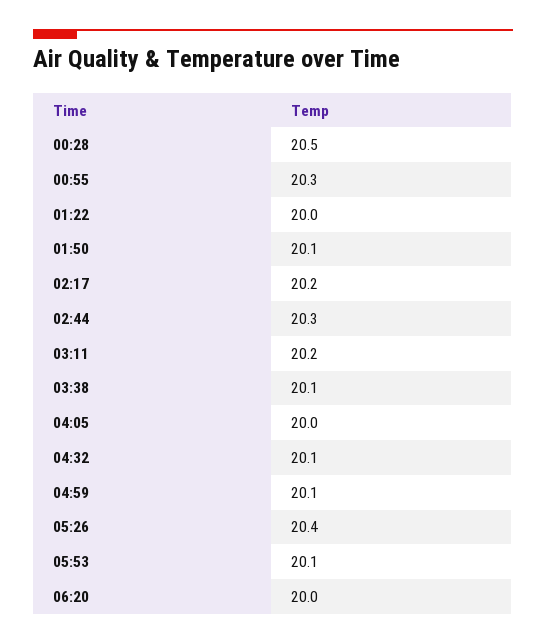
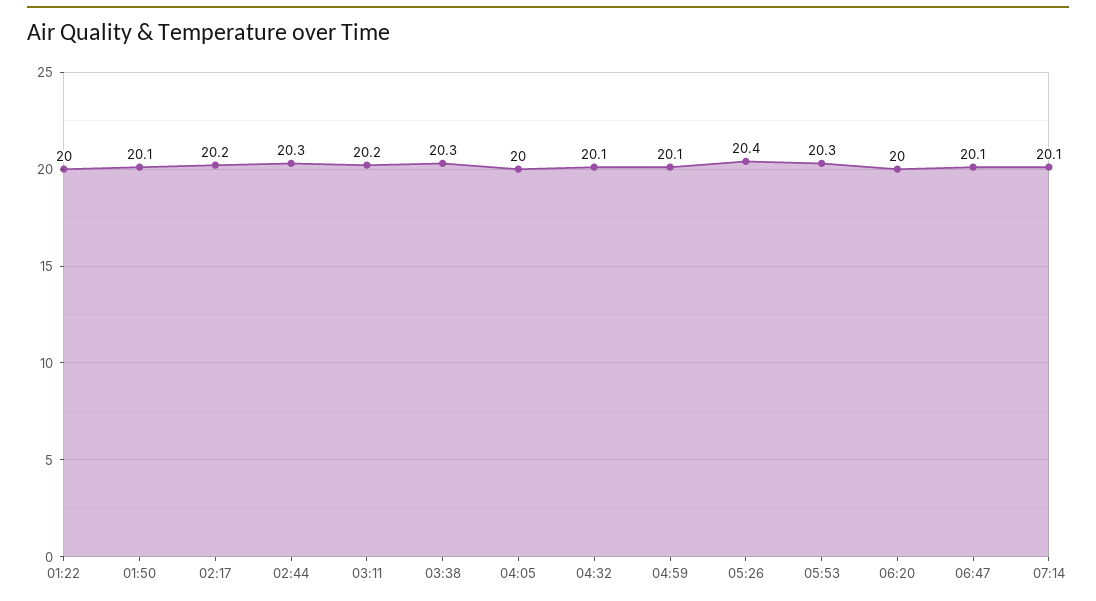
00:28: 20.5 -> none
00:55: 20.3 -> none
03:38: 20.1 -> 20.3
05:53: 20.1 -> 20.3
06:47: none -> 20.1
07:14: none -> 20.1

